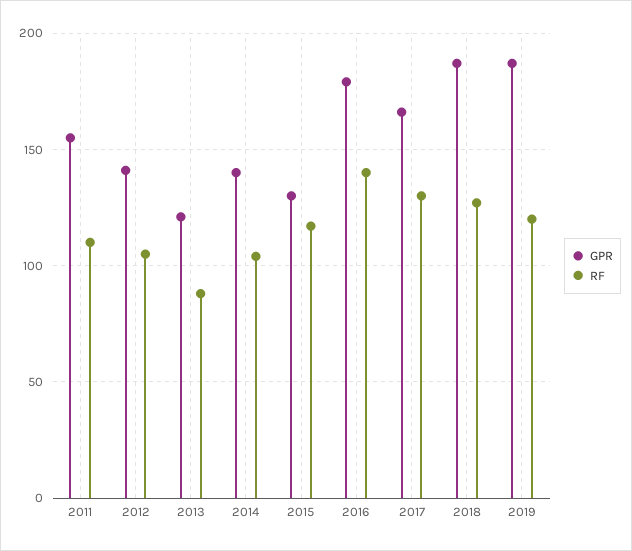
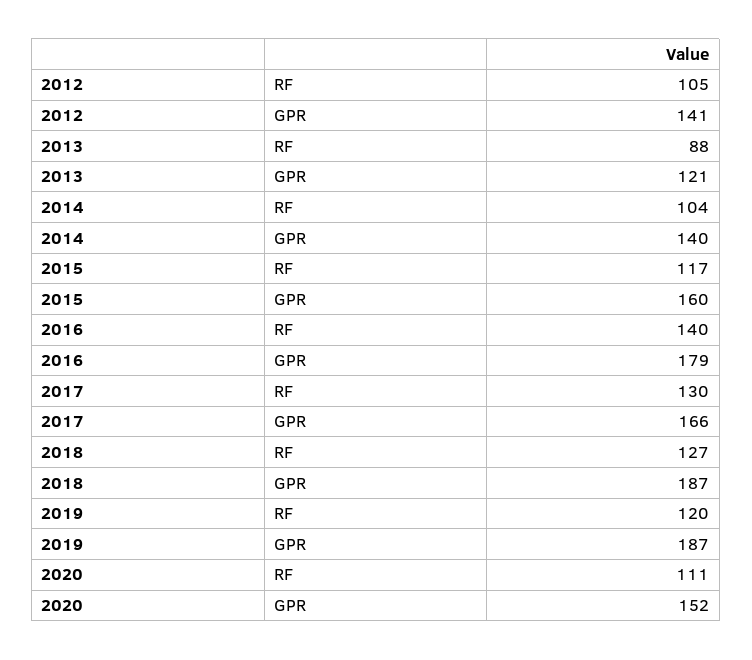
GPR, 2011: 155 -> none
RF, 2011: 110 -> none
GPR, 2015: 130 -> 160
RF, 2020: none -> 111
GPR, 2020: none -> 152

